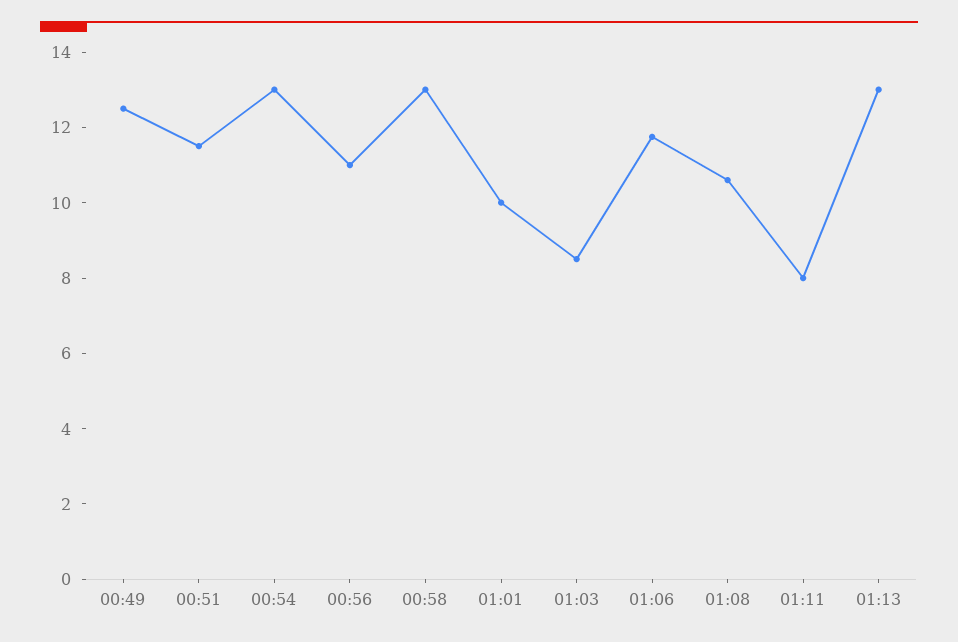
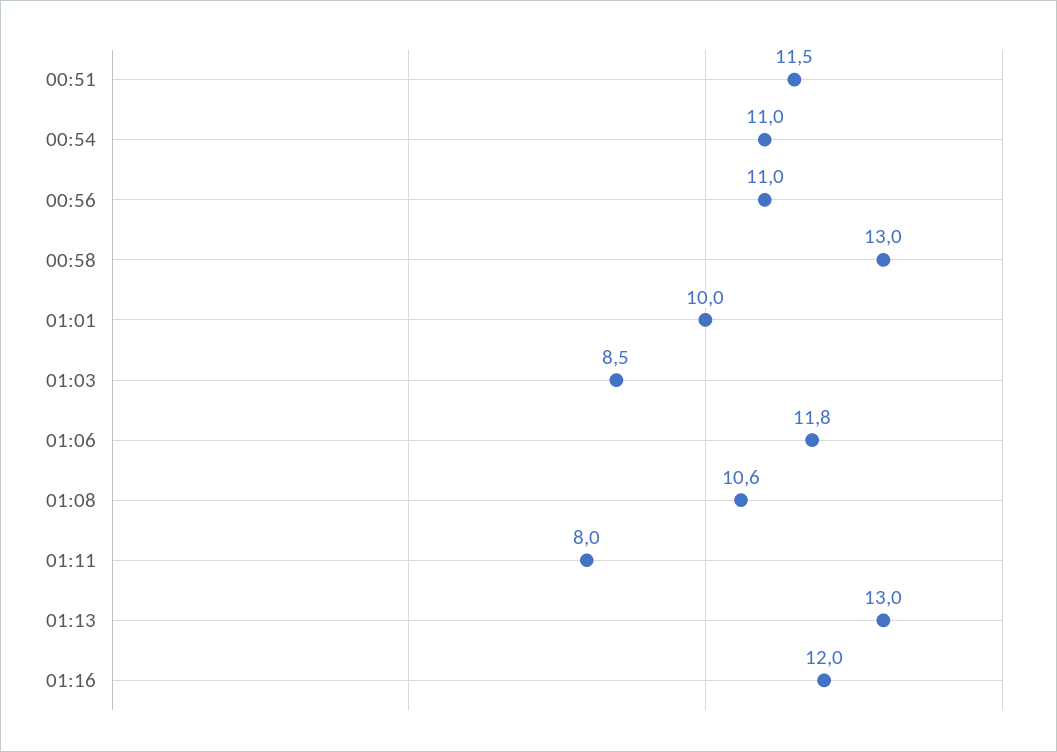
00:49: 12.5 -> none
00:54: 13 -> 11
01:16: none -> 12

